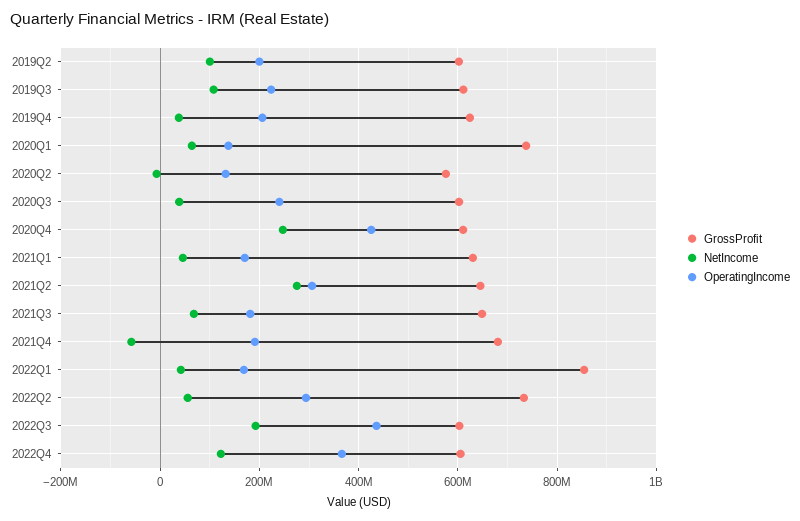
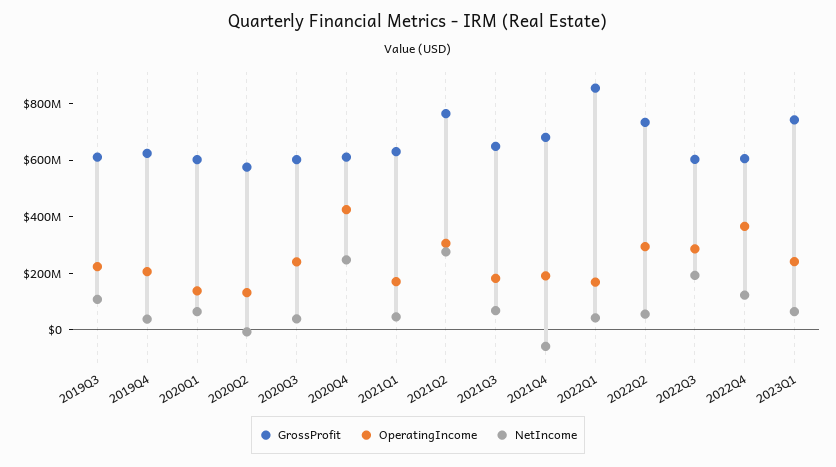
GrossProfit, 2019Q2: 600000000 -> none
NetIncome, 2019Q2: 100000000 -> none
OperatingIncome, 2019Q2: 200000000 -> none
GrossProfit, 2020Q1: 740000000 -> 600000000
GrossProfit, 2021Q2: 640000000 -> 750000000
OperatingIncome, 2022Q3: 440000000 -> 300000000
GrossProfit, 2023Q1: none -> 750000000
OperatingIncome, 2023Q1: none -> 250000000
NetIncome, 2023Q1: none -> 50000000

